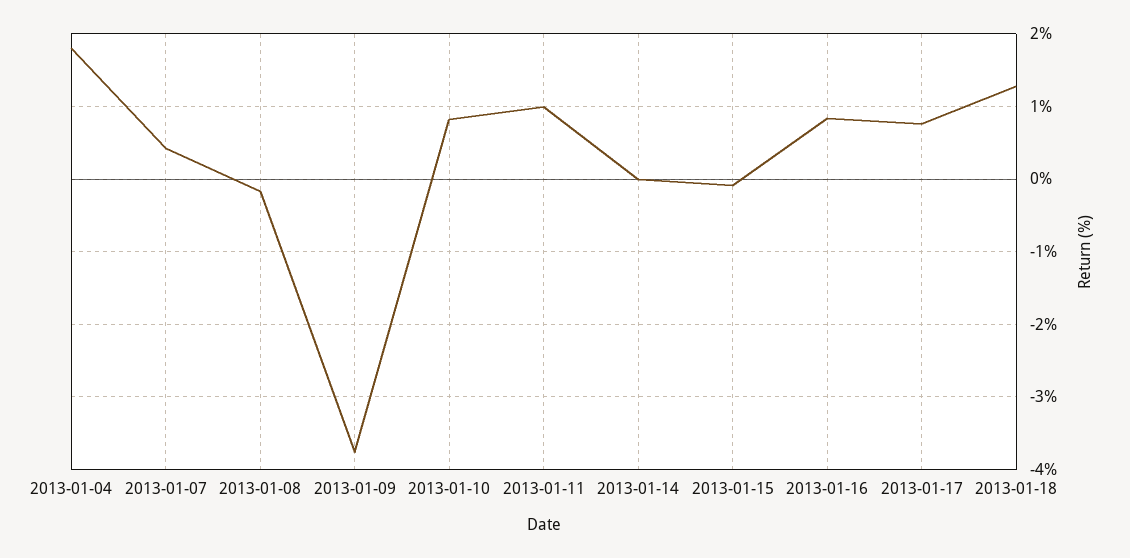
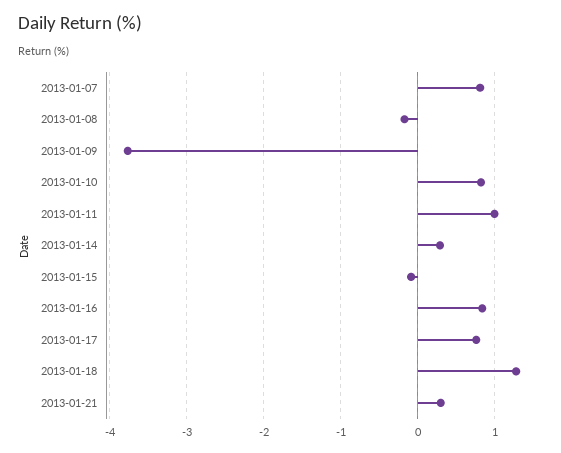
2013-01-04: 1.8 -> none
2013-01-07: 0.4 -> 0.8
2013-01-14: 0 -> 0.3
2013-01-21: none -> 0.3

